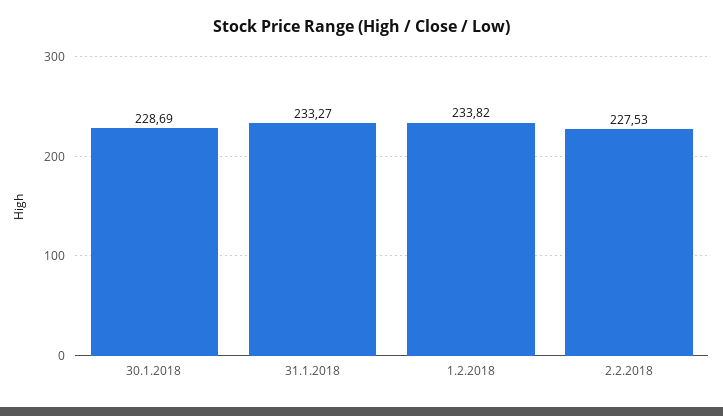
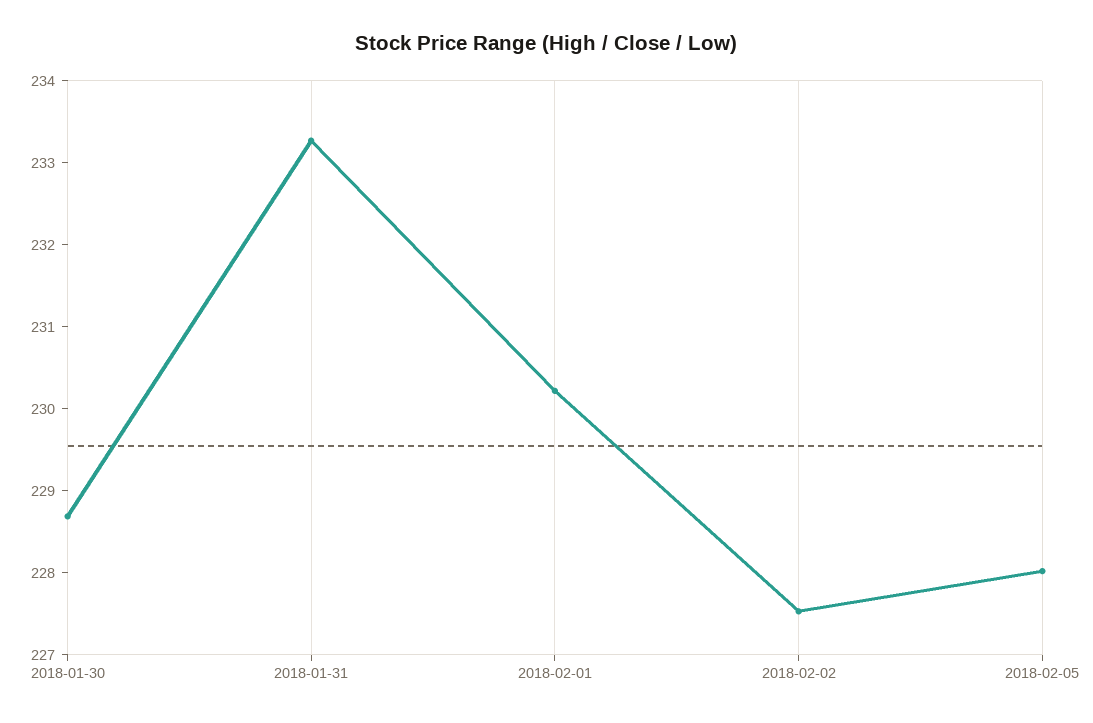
1.2.2018: 233.82 -> 230.2
2018-02-05: none -> 228

